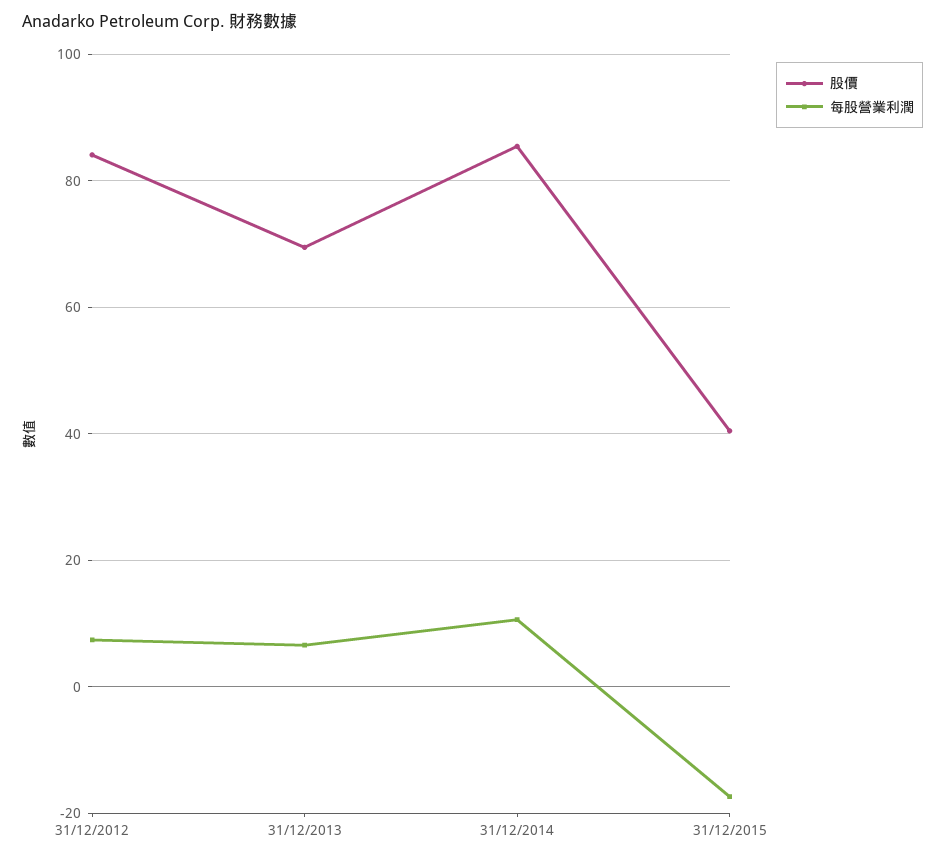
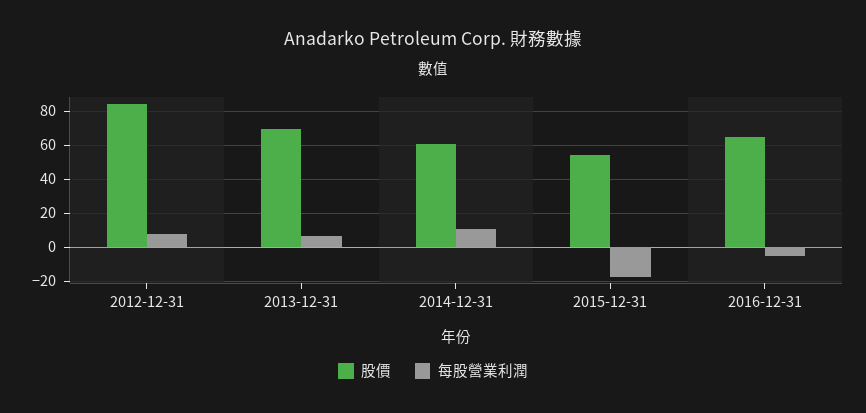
股價, 31/12/2014: 86 -> 60
股價, 31/12/2015: 40 -> 55
股價, 2016-12-31: none -> 65
每股營業利潤, 2016-12-31: none -> -5

